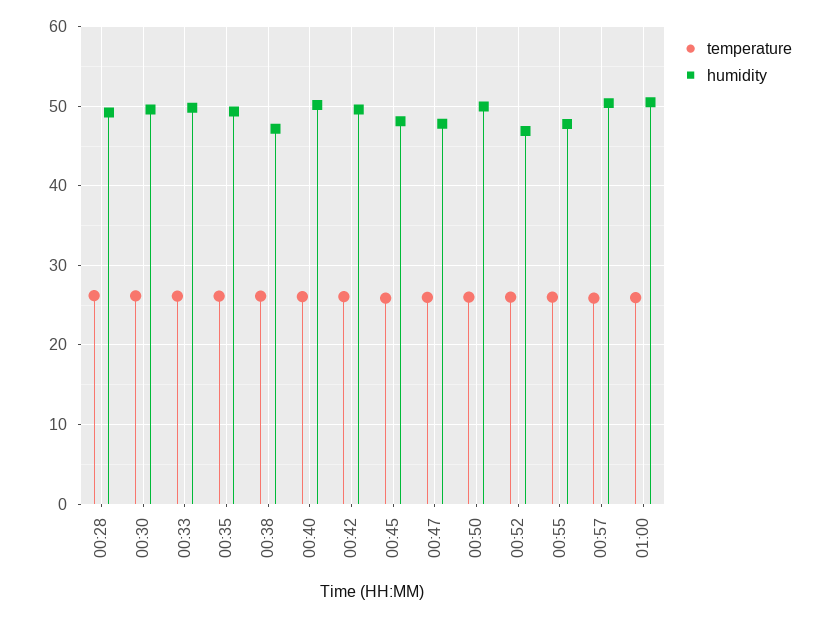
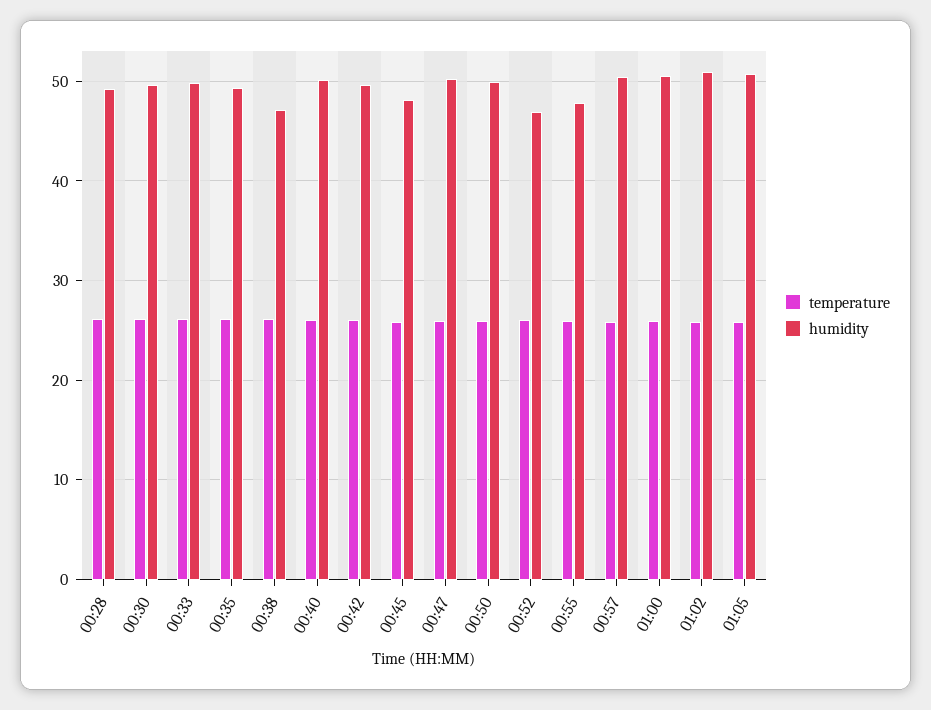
humidity, 00:47: 48 -> 50
temperature, 01:02: none -> 26
humidity, 01:02: none -> 51
temperature, 01:05: none -> 26
humidity, 01:05: none -> 51

